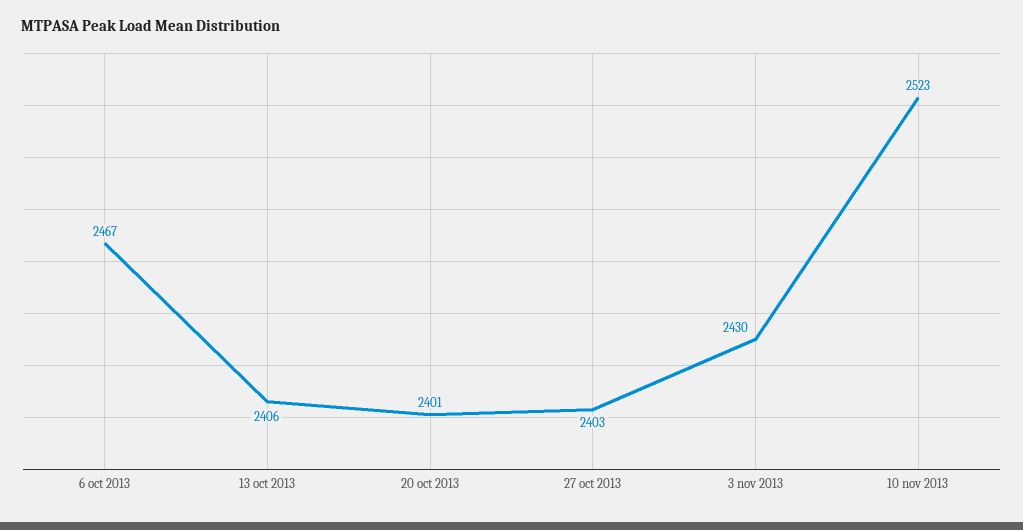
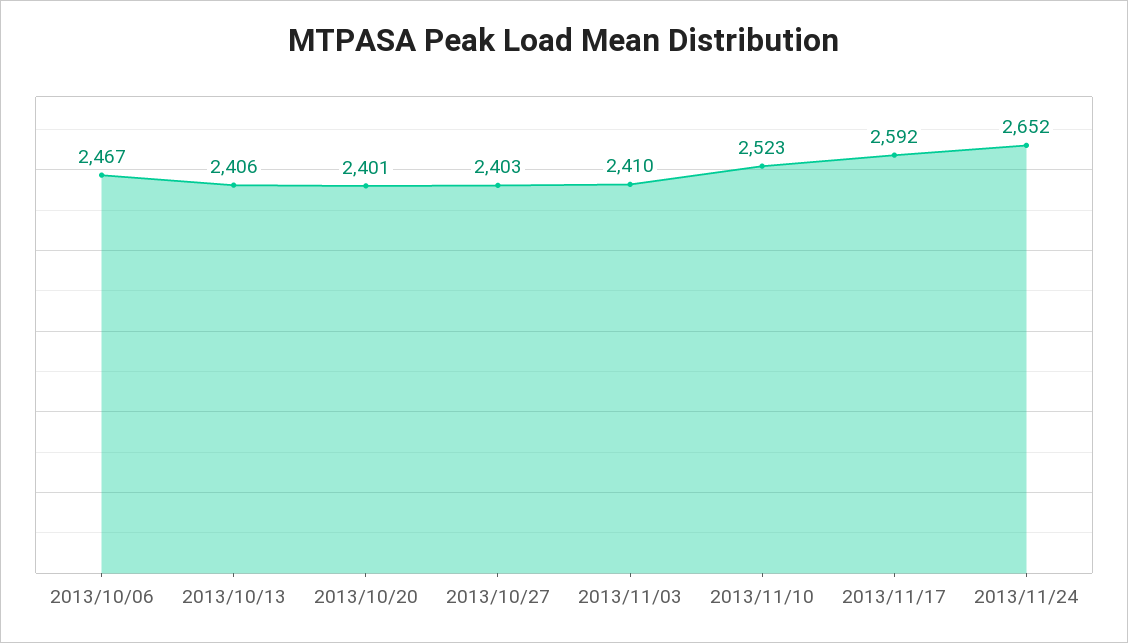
3 nov 2013: 2430 -> 2410
2013/11/17: none -> 2592
2013/11/24: none -> 2652

